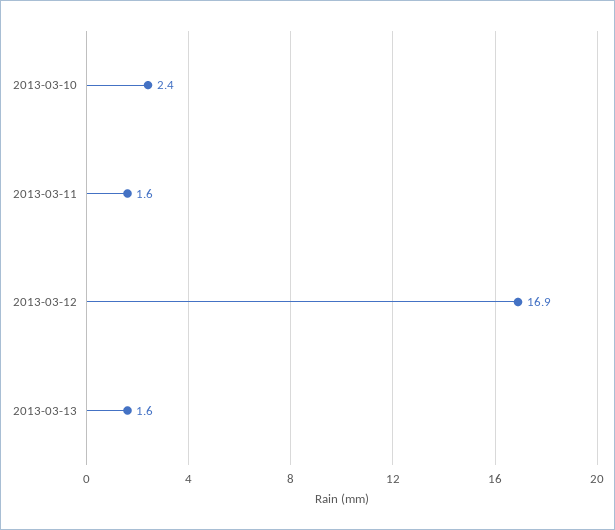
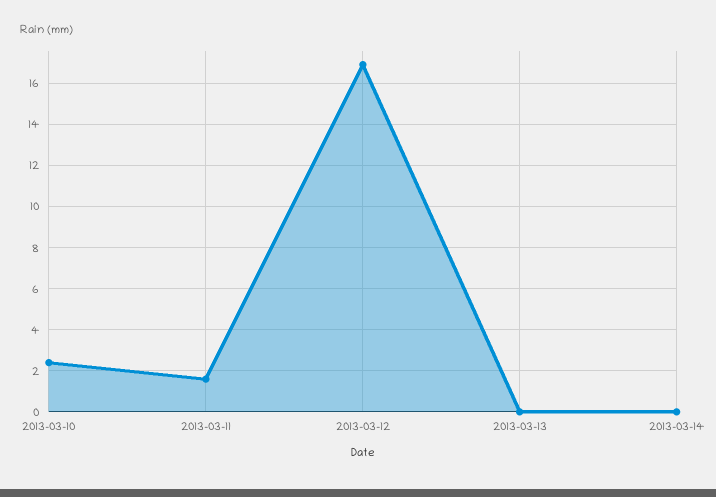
2013-03-13: 1.6 -> 0
2013-03-14: none -> 0

